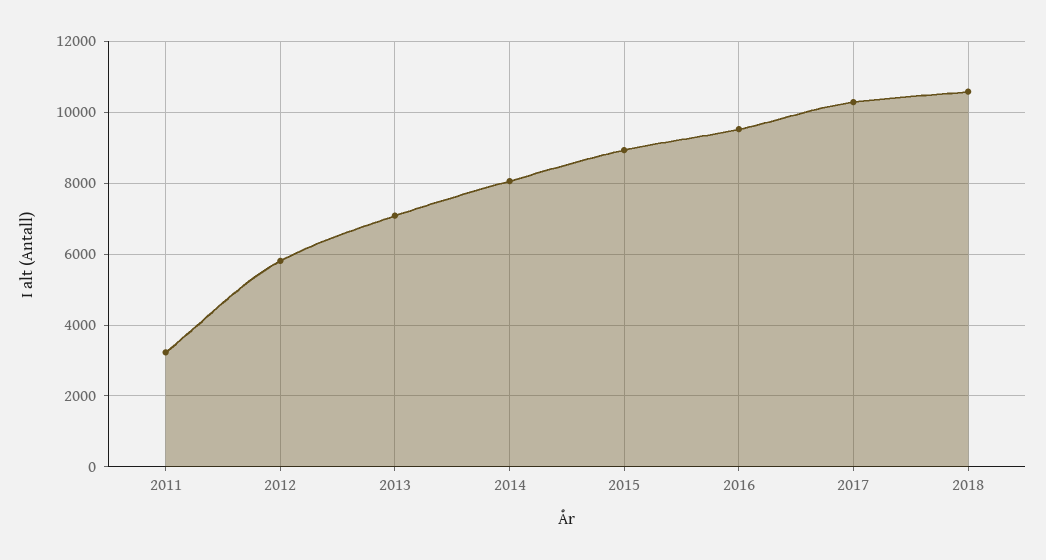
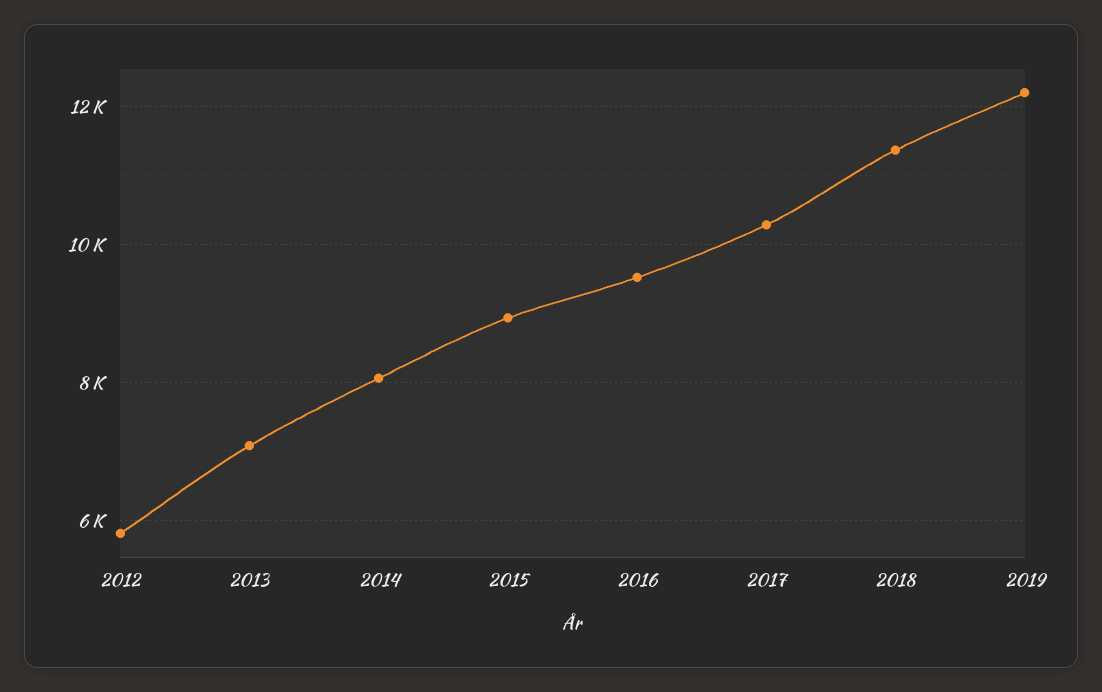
2011: 3200 -> none
2018: 10600 -> 11400
2019: none -> 12200

